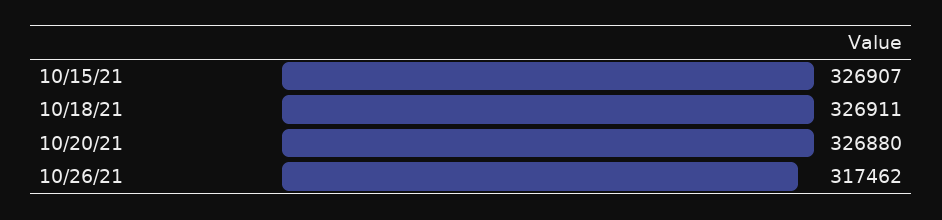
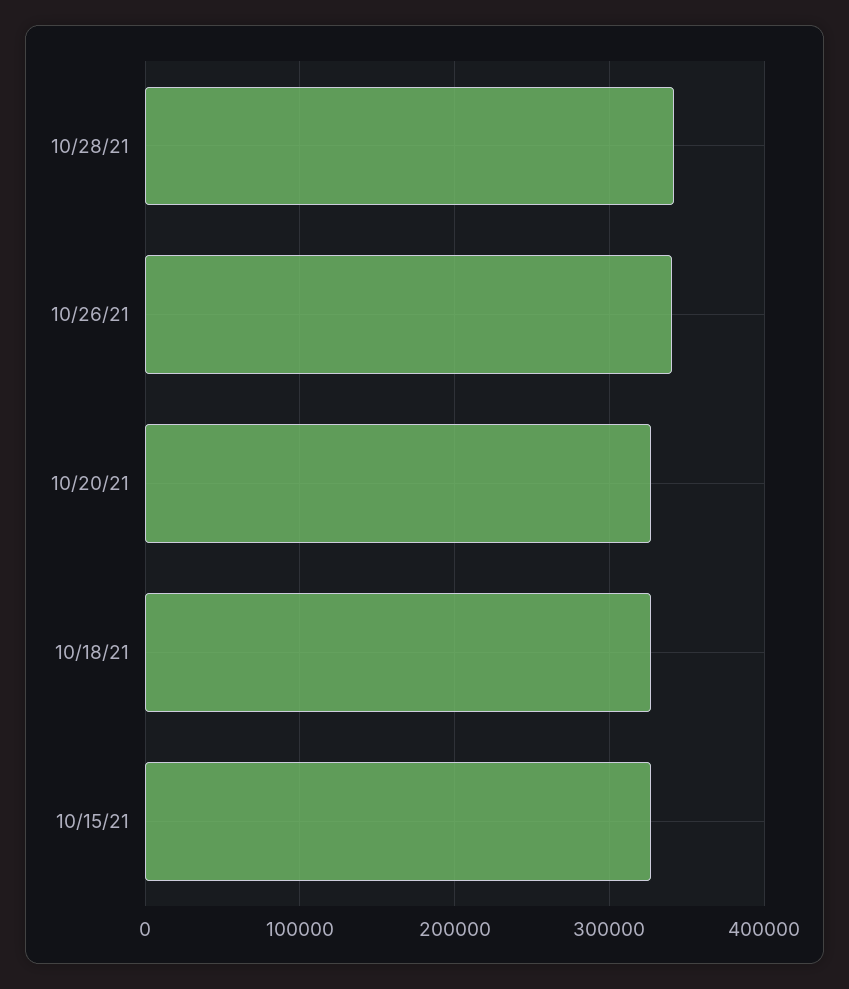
10/26/21: 317462 -> 340000
10/28/21: none -> 340000

